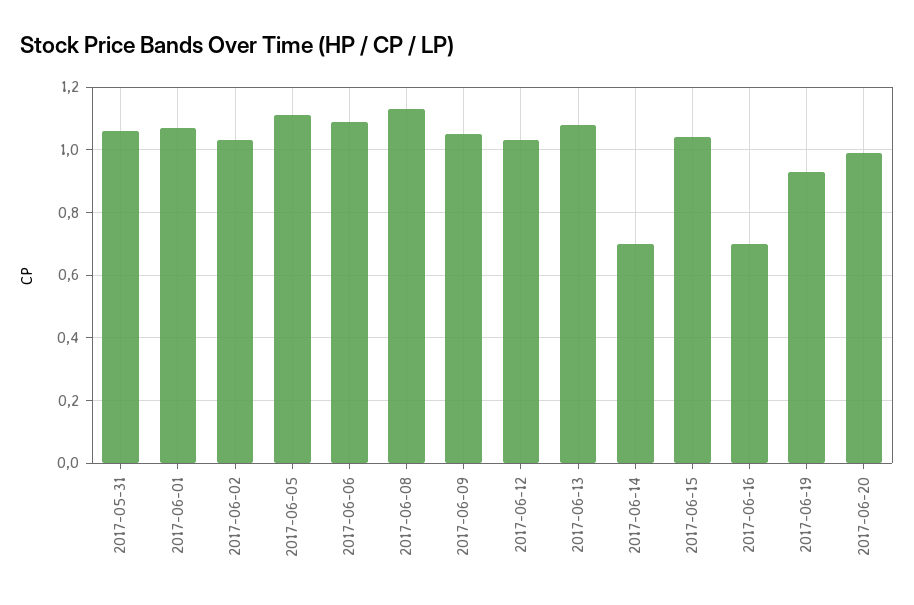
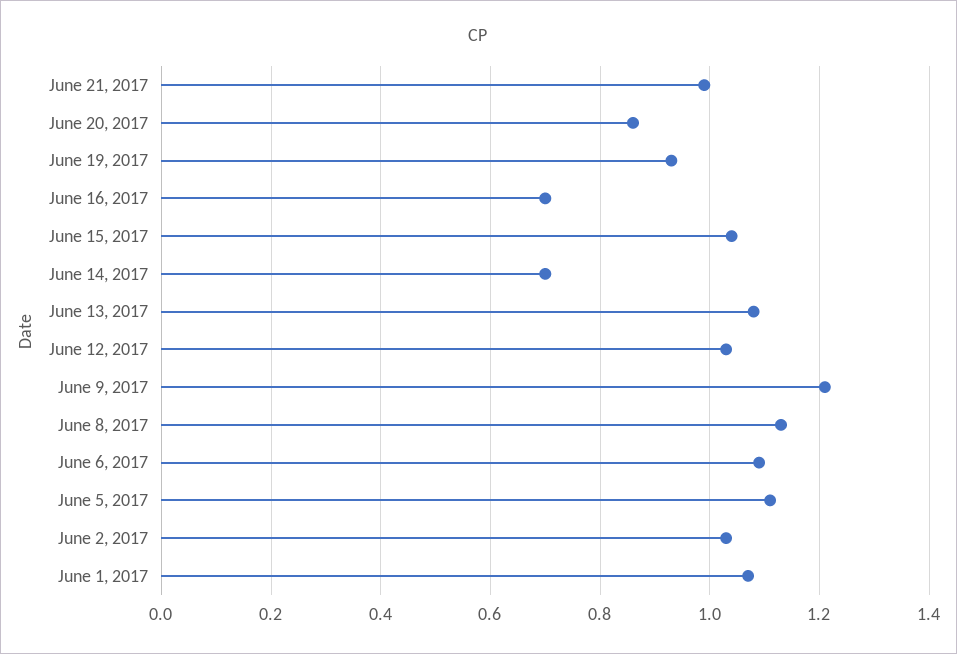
2017-05-31: 1.05 -> none
2017-06-09: 1.05 -> 1.2
2017-06-20: 1 -> 0.85
June 21, 2017: none -> 1

